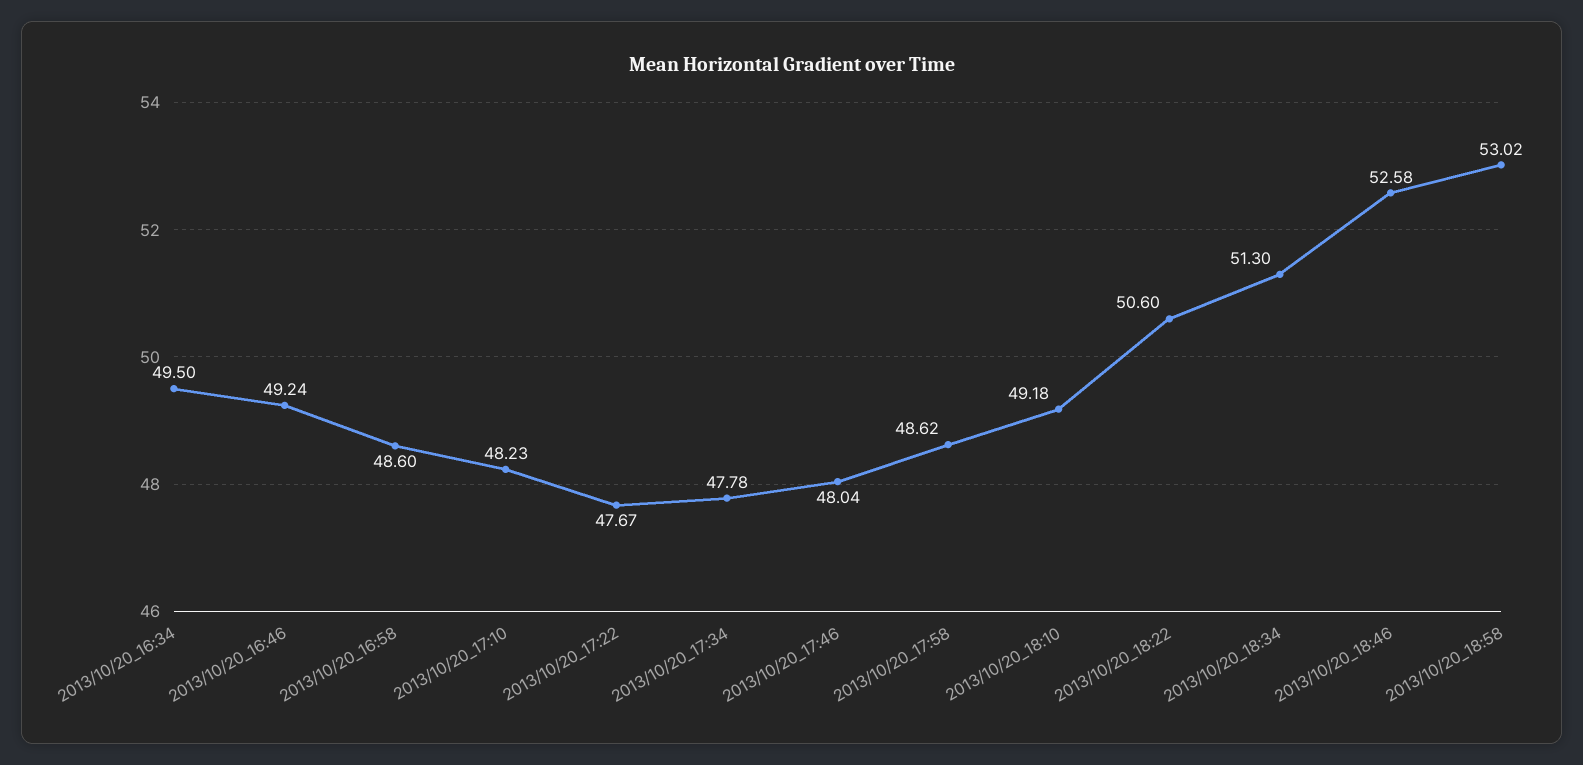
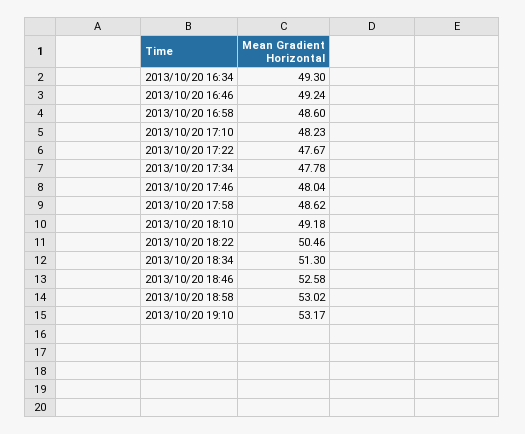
2013/10/20_16:34: 49.5 -> 49.3
2013/10/20_18:22: 50.6 -> 50.46
2013/10/20 19:10: none -> 53.17

